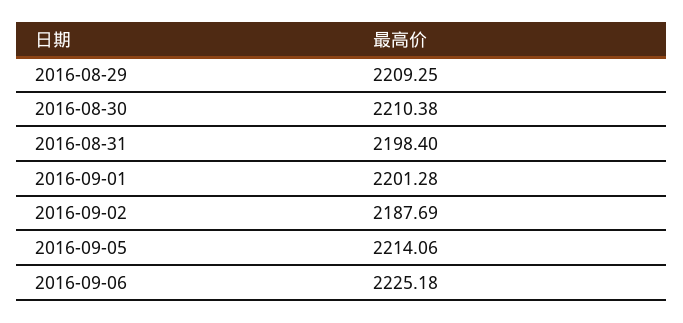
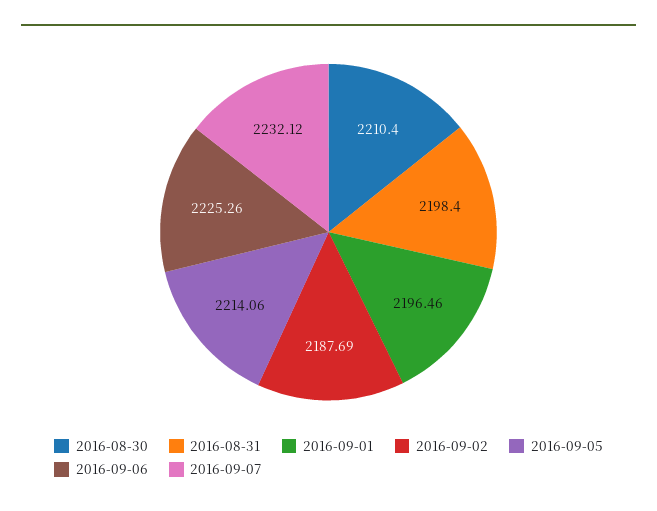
2016-08-29: 2209.25 -> none
2016-08-30: 2210.38 -> 2210.4
2016-09-01: 2201.28 -> 2196.46
2016-09-06: 2225.18 -> 2225.26
2016-09-07: none -> 2232.12

